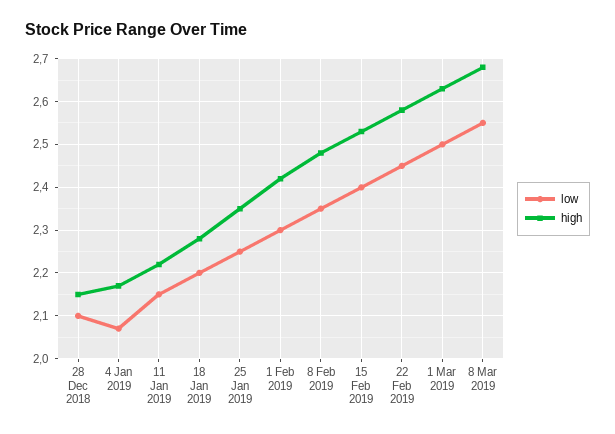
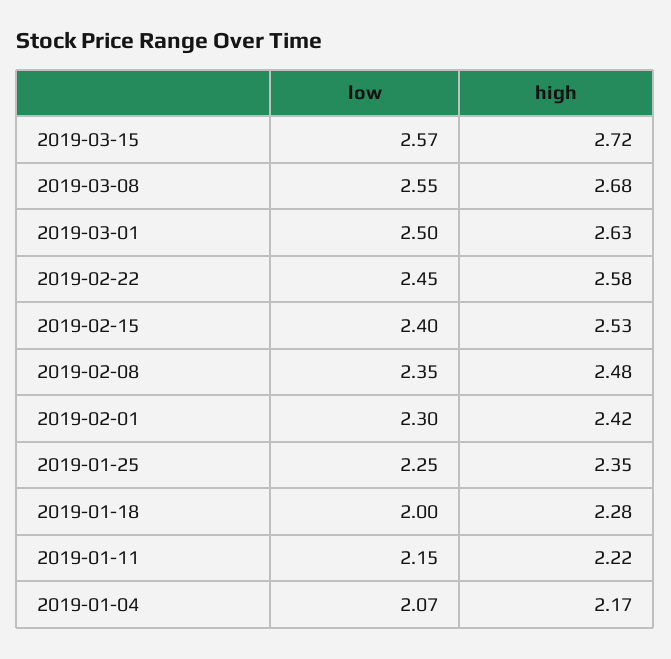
low, 28 Dec 2018: 2.1 -> none
high, 28 Dec 2018: 2.15 -> none
low, 18 Jan 2019: 2.2 -> 2
low, 2019-03-15: none -> 2.57
high, 2019-03-15: none -> 2.72

